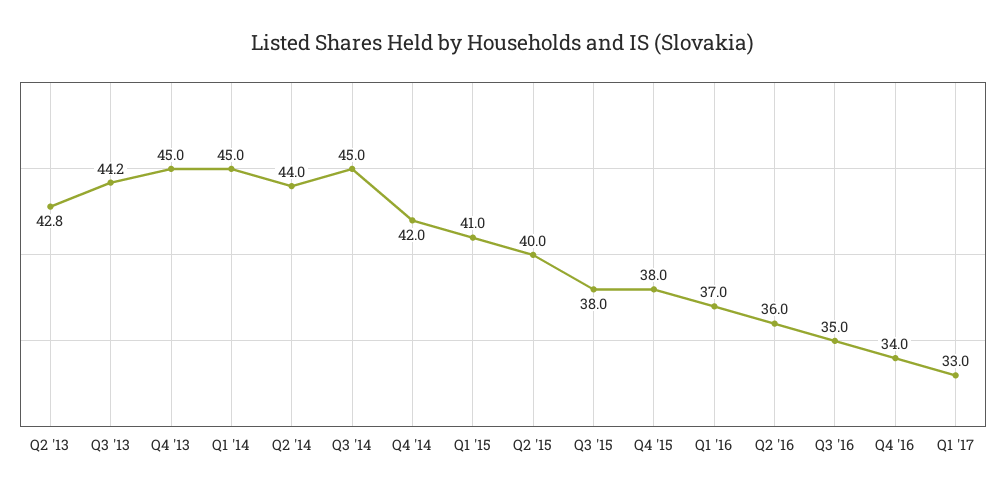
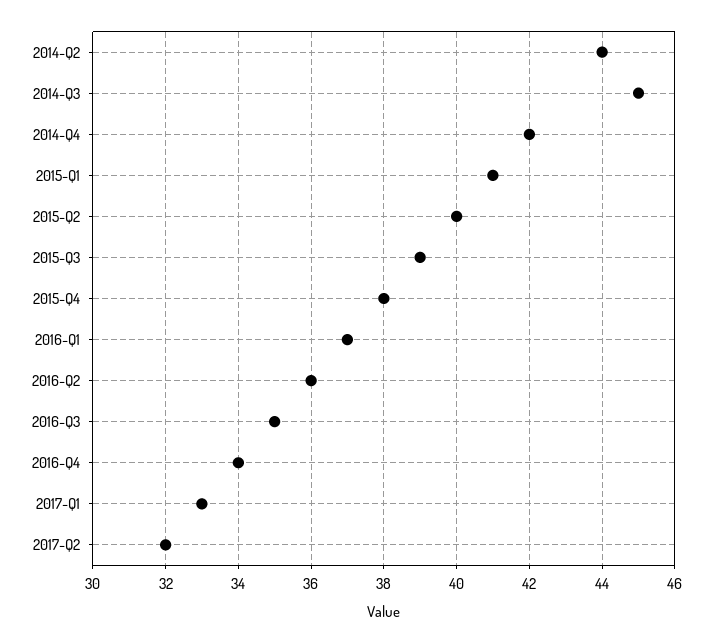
Q2 '13: 42.8 -> none
Q3 '13: 44.2 -> none
Q4 '13: 45 -> none
Q1 '14: 45 -> none
Q3 '15: 38 -> 39
2017-Q2: none -> 32

